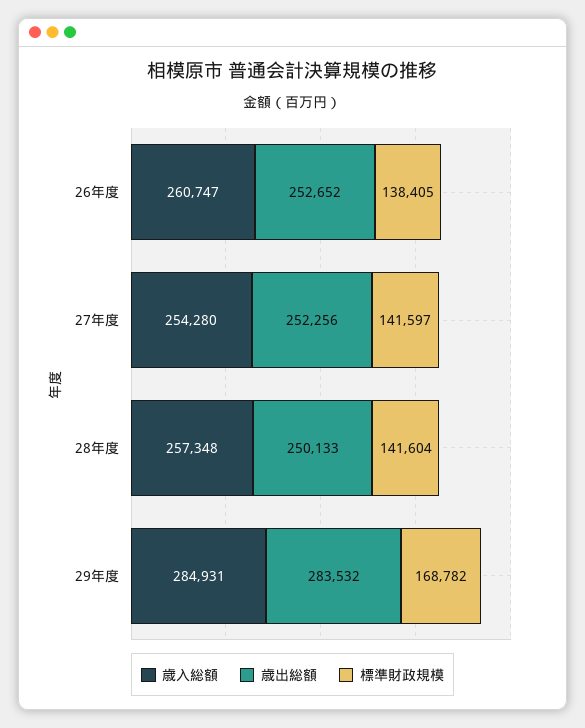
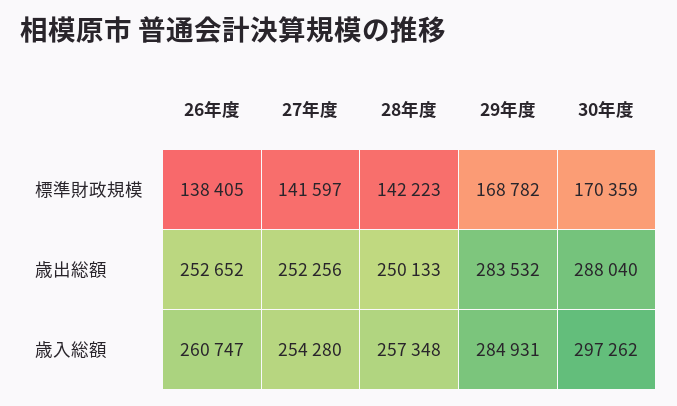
標準財政規模, 28年度: 141604 -> 142223
標準財政規模, 30年度: none -> 170359
歳出総額, 30年度: none -> 288040
歳入総額, 30年度: none -> 297262

